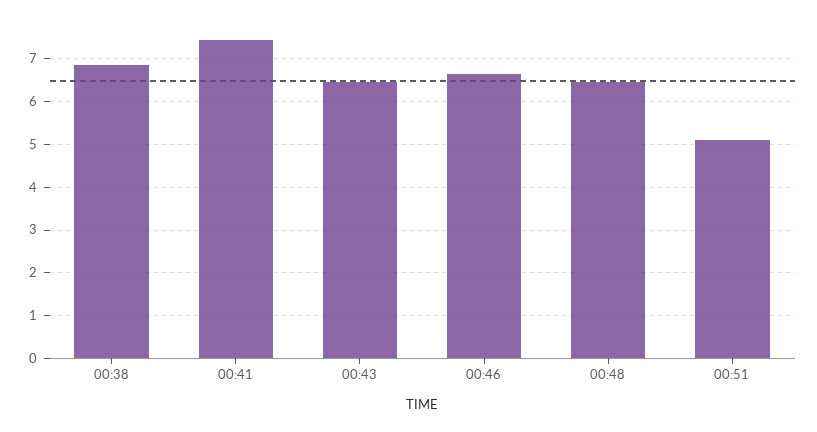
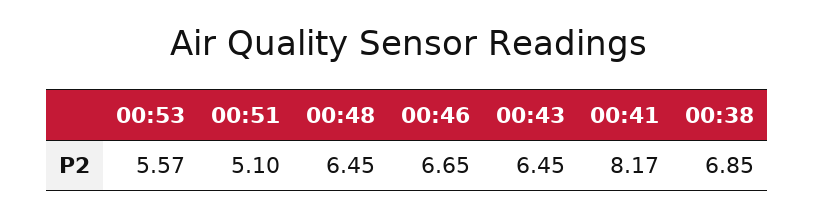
00:41: 7.4 -> 8.17
00:53: none -> 5.57

